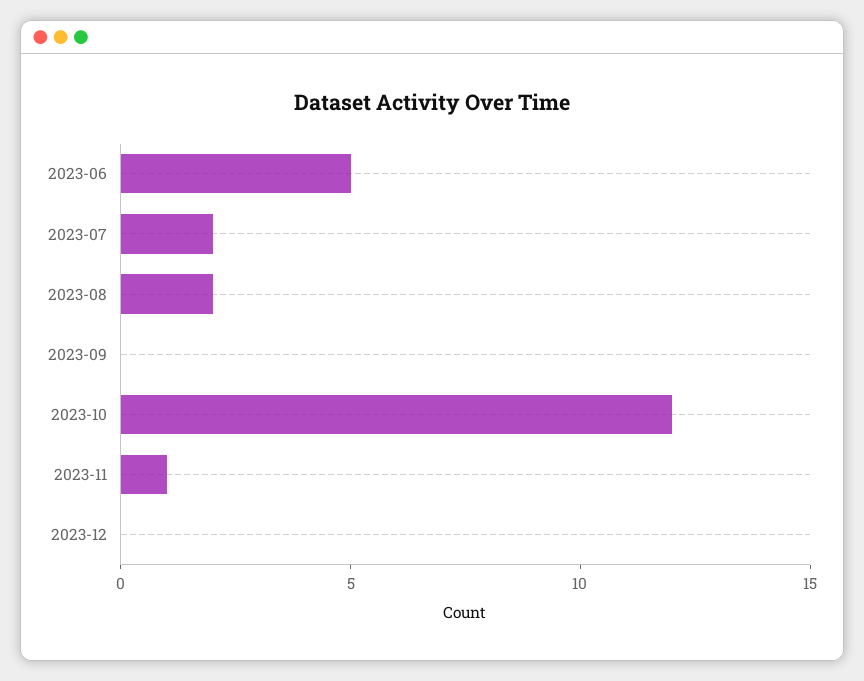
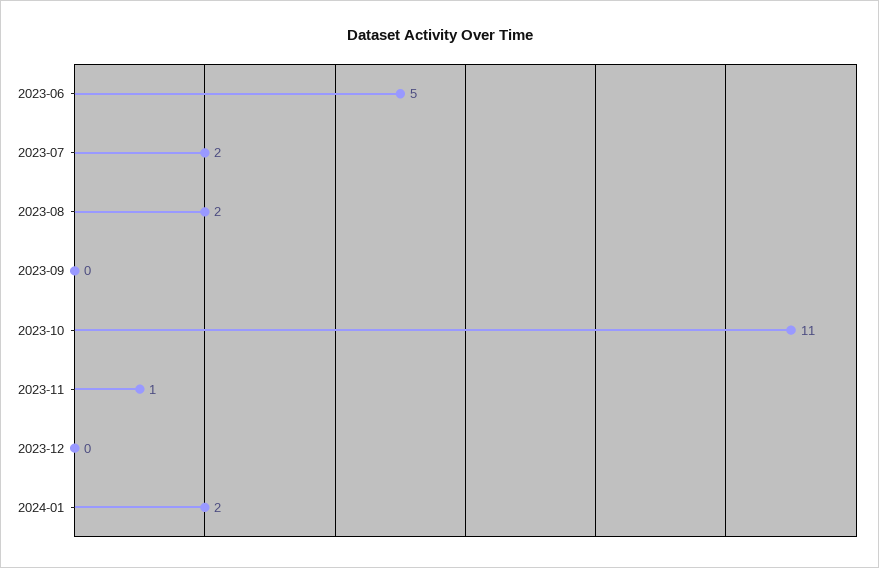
2023-10: 12 -> 11
2024-01: none -> 2

